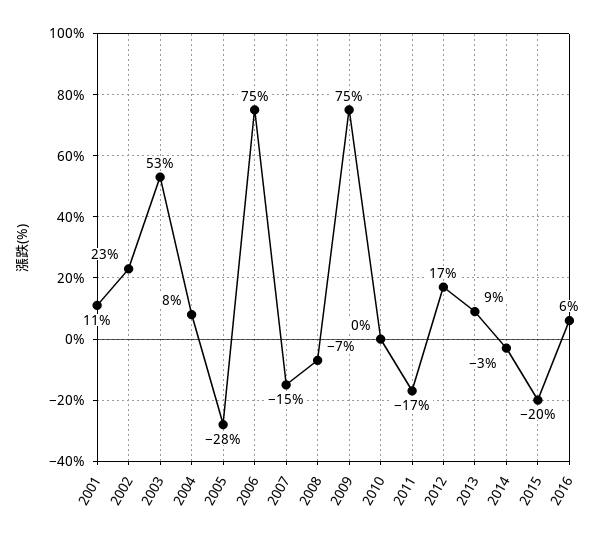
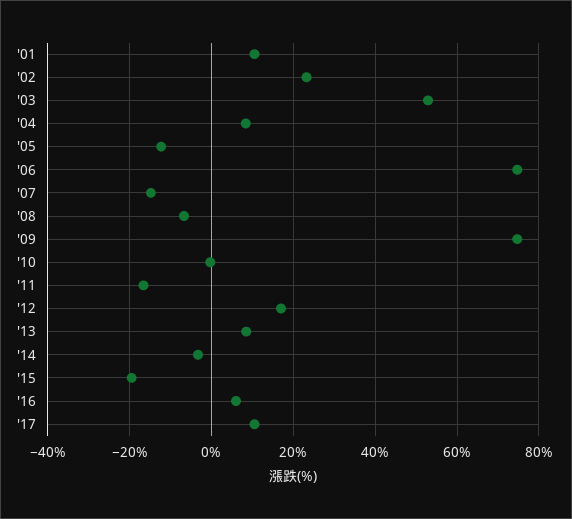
2005: -28 -> -12
'17: none -> 10

